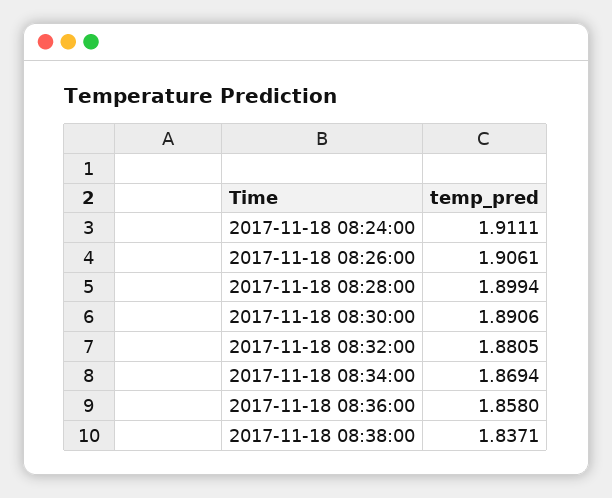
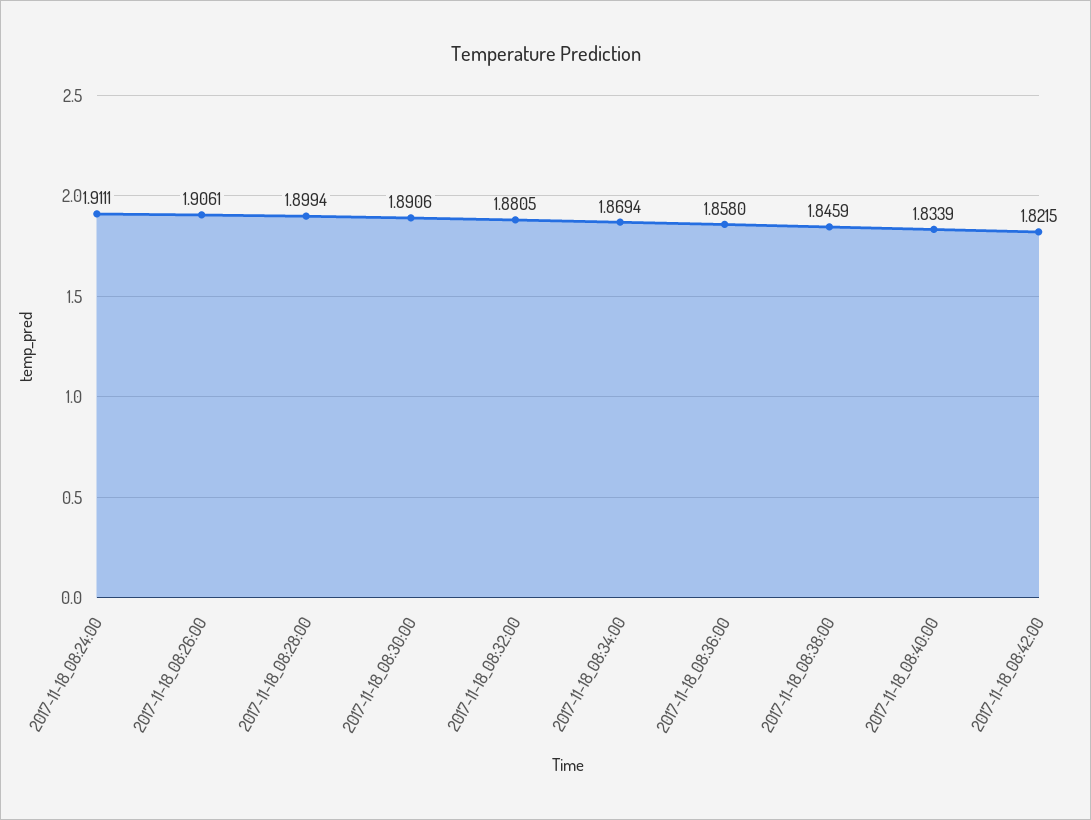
2017-11-18 08:38:00: 1.8371 -> 1.8459
2017-11-18_08:40:00: none -> 1.8339
2017-11-18_08:42:00: none -> 1.8215

